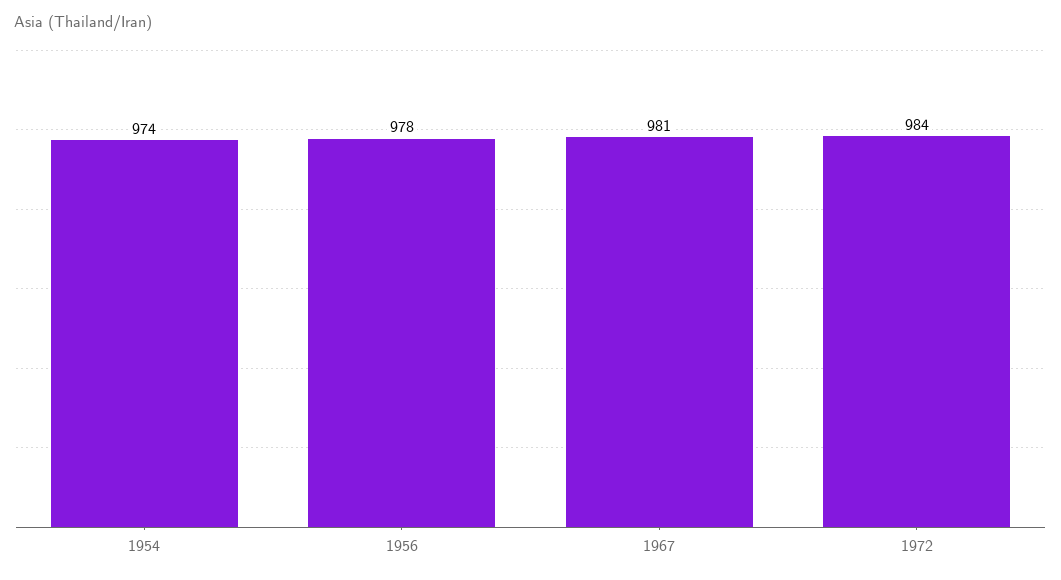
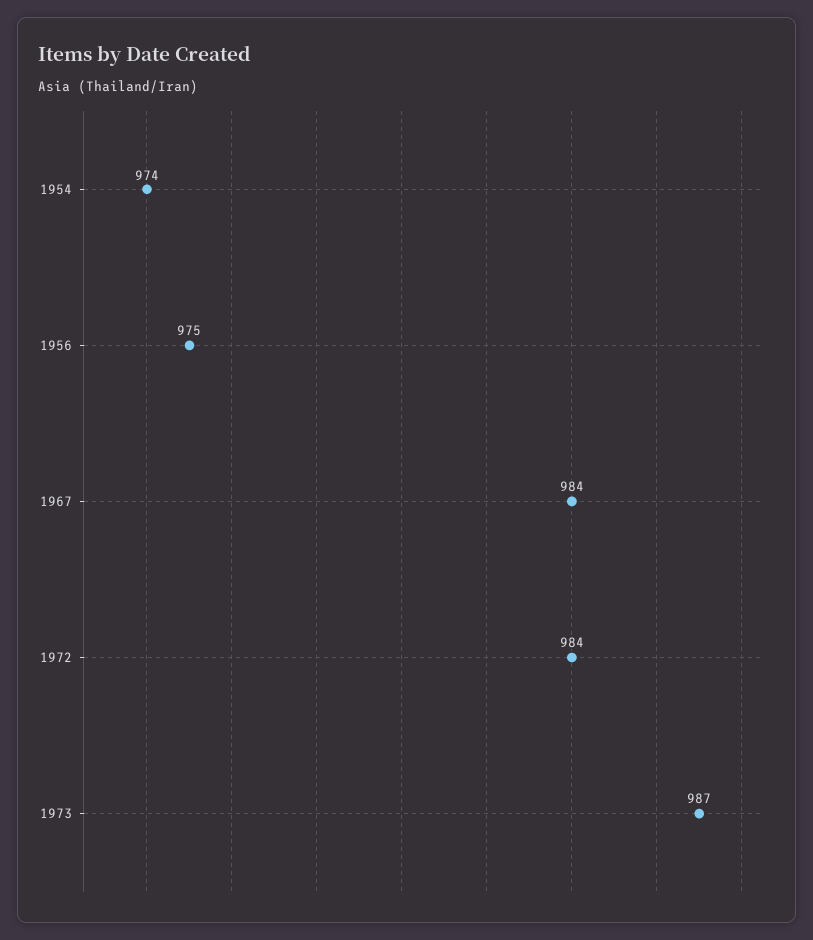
1956: 978 -> 975
1967: 981 -> 984
1973: none -> 987

